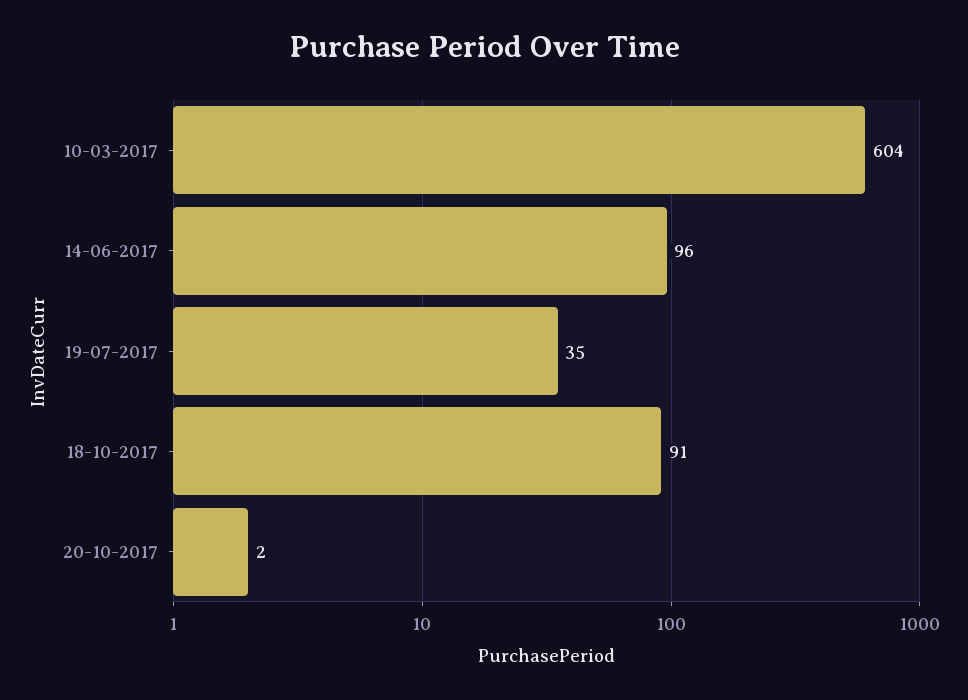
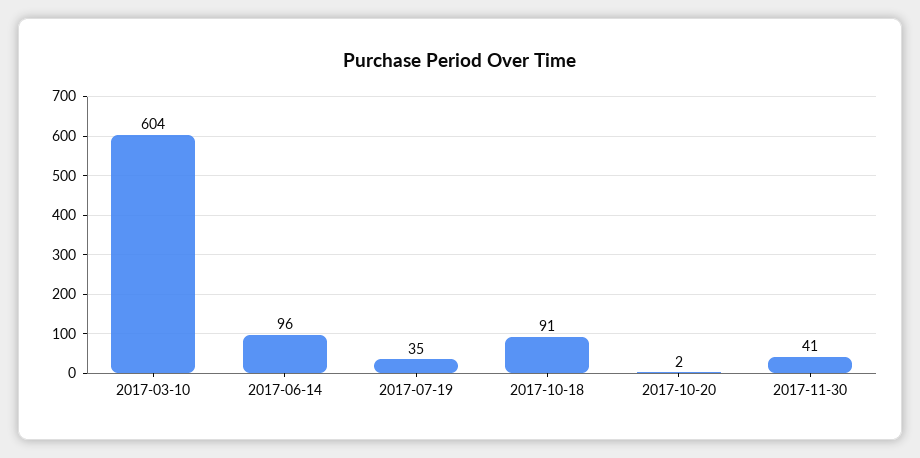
2017-11-30: none -> 41

